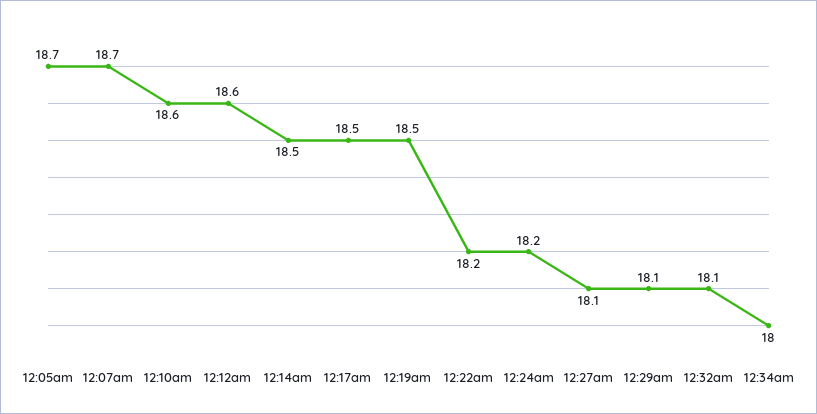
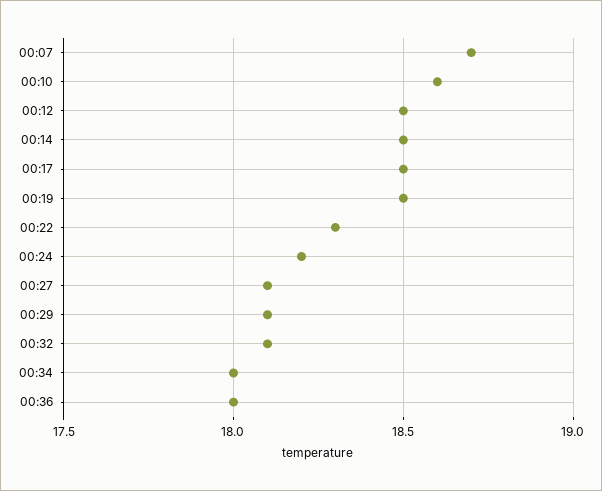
12:05am: 18.7 -> none
12:12am: 18.6 -> 18.5
12:22am: 18.2 -> 18.3
00:36: none -> 18

